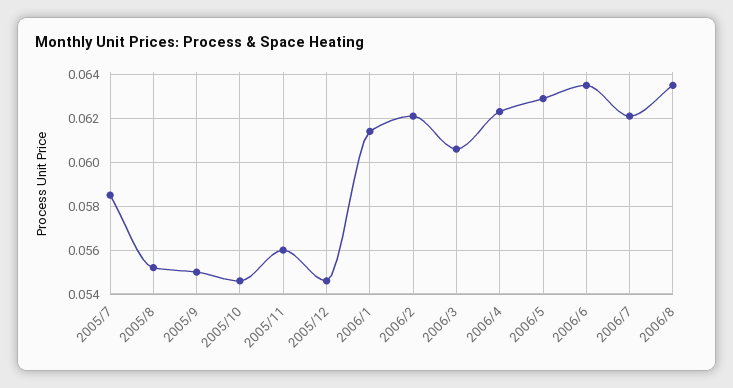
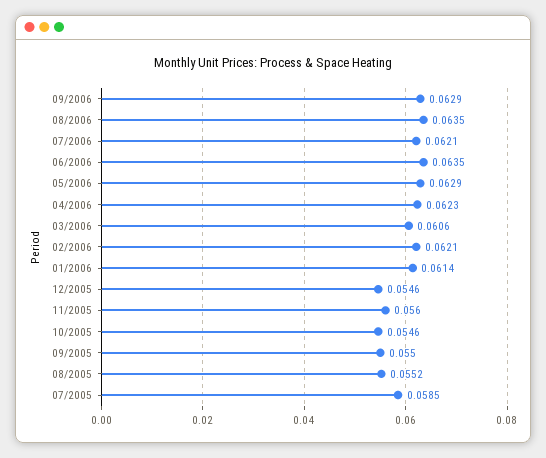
09/2006: none -> 0.0629

